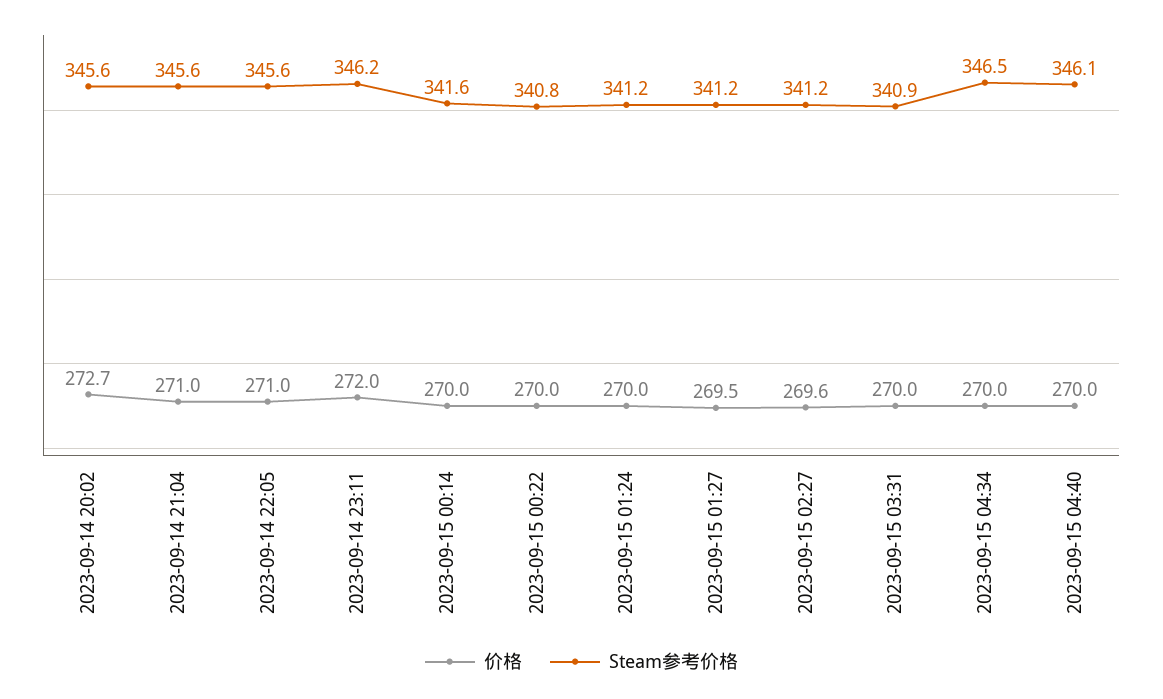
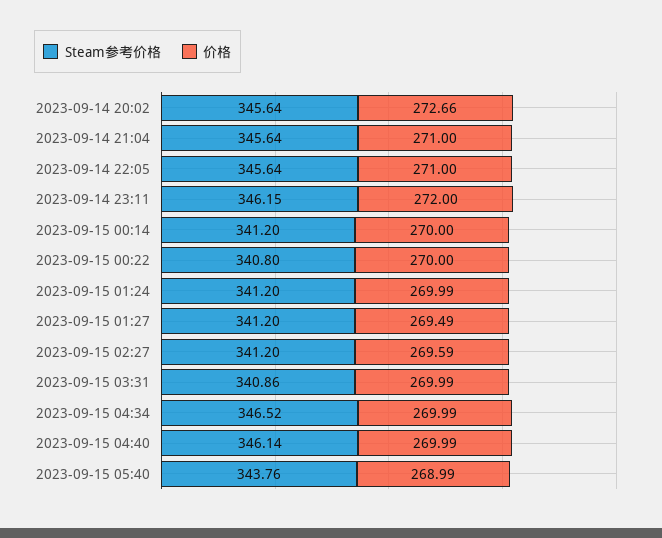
Steam参考价格, 2023-09-15 00:14: 341.6 -> 341.2
Steam参考价格, 2023-09-15 05:40: none -> 343.76
价格, 2023-09-15 05:40: none -> 268.99

